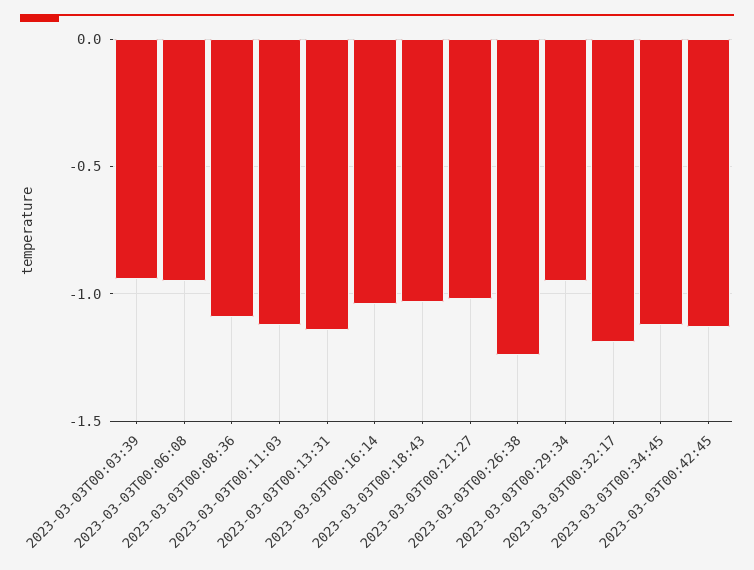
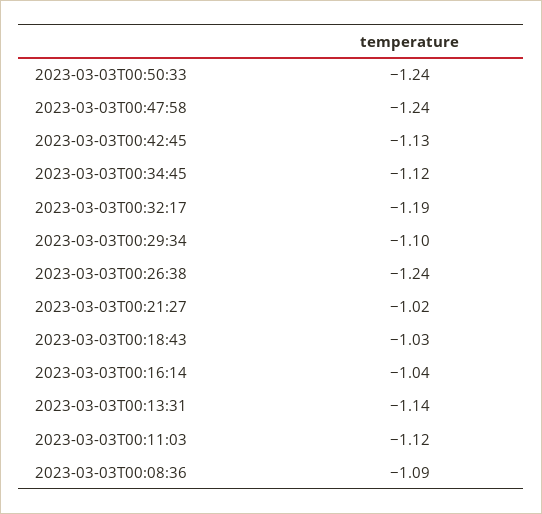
2023-03-03T00:03:39: -0.95 -> none
2023-03-03T00:06:08: -0.95 -> none
2023-03-03T00:29:34: -0.95 -> -1.1
2023-03-03T00:50:33: none -> -1.24
2023-03-03T00:47:58: none -> -1.24

